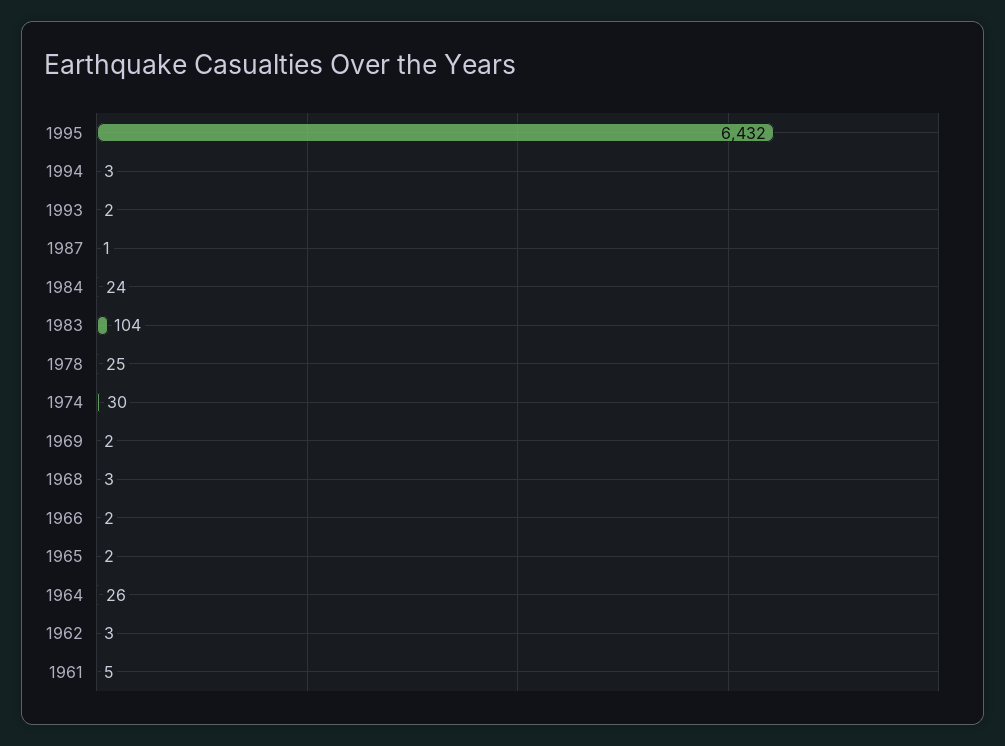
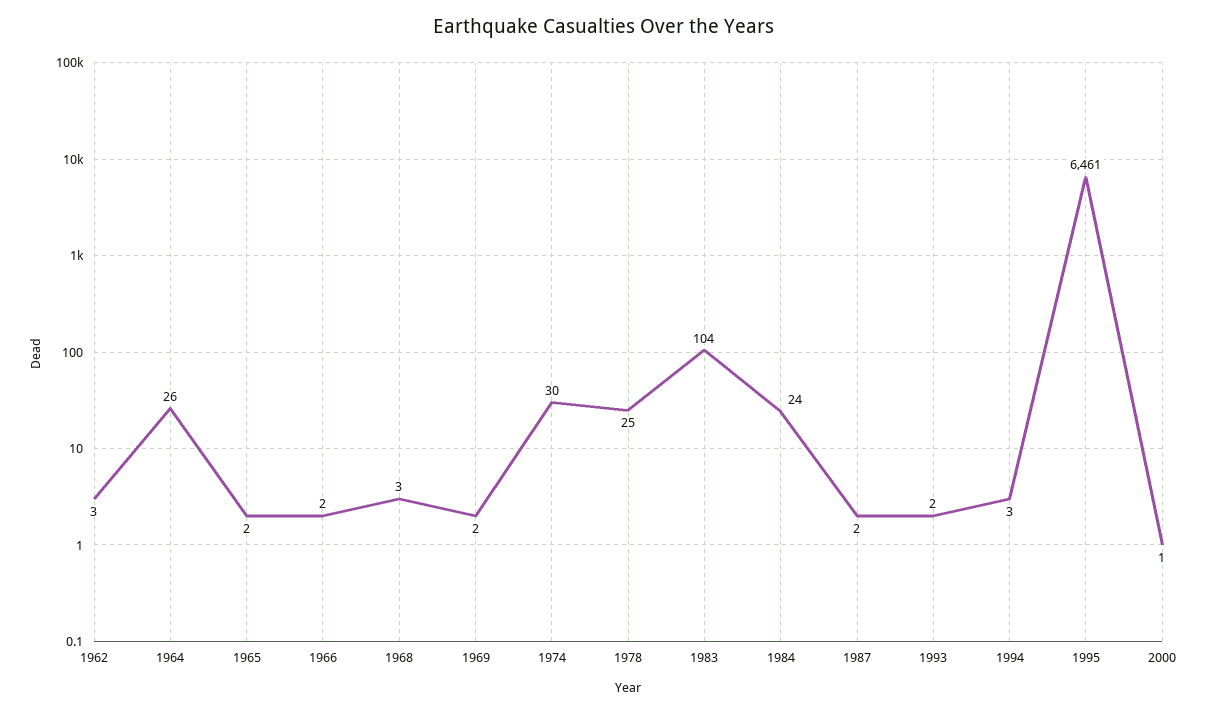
1995: 6432 -> 6461
1987: 1 -> 2
1961: 5 -> none
2000: none -> 1

